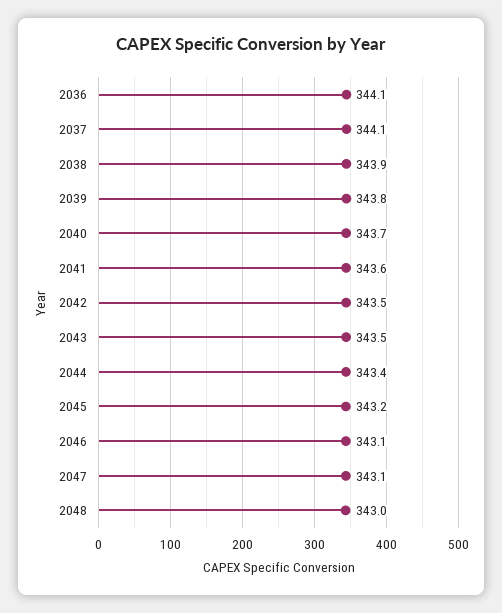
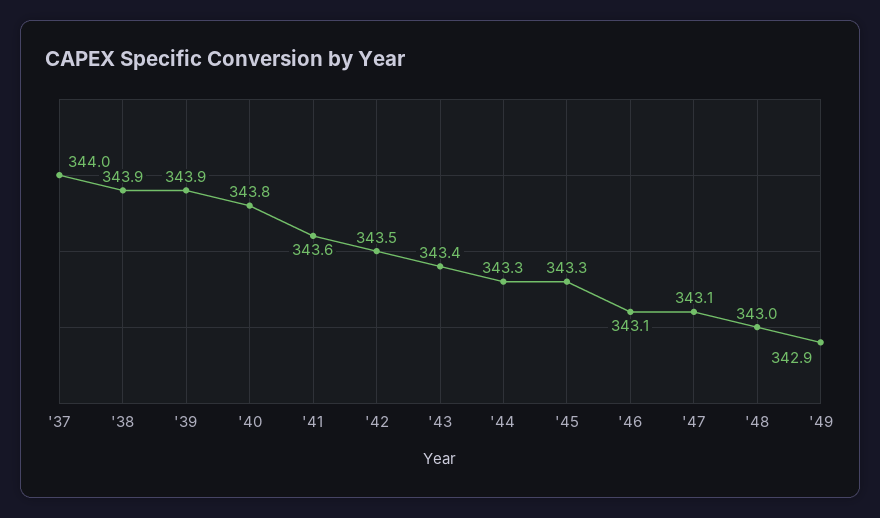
2036: 344.1 -> none
2037: 344.1 -> 344
2039: 343.8 -> 343.9
2040: 343.7 -> 343.8
2043: 343.5 -> 343.4
2044: 343.4 -> 343.3
2045: 343.2 -> 343.3
'49: none -> 342.9

